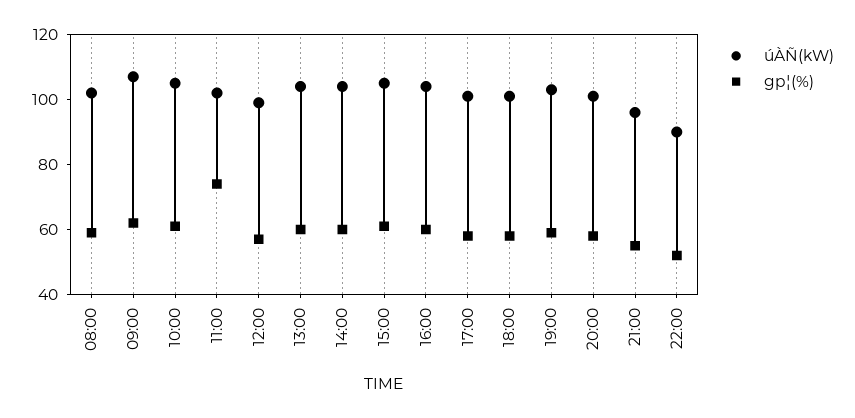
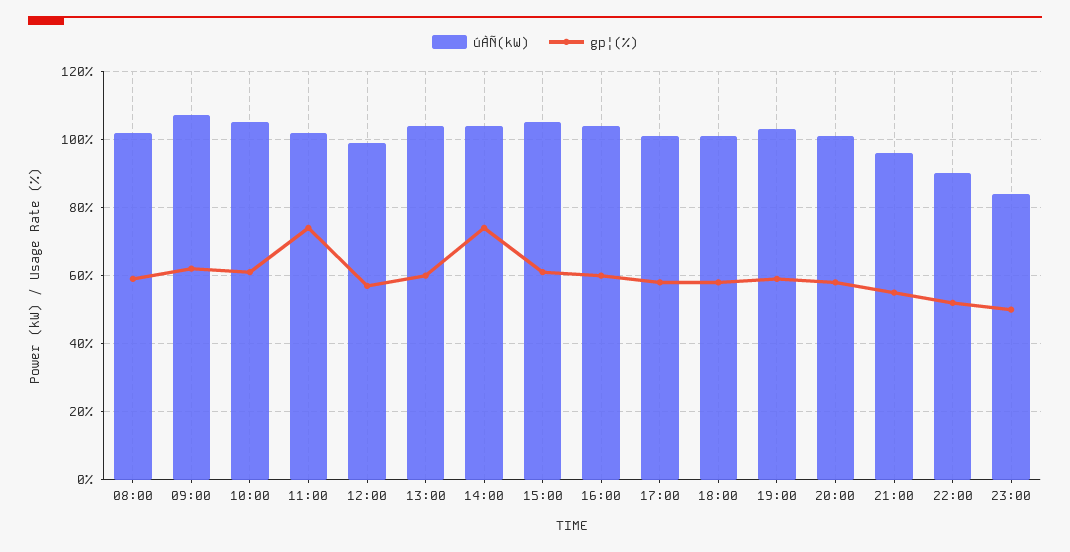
gp¦(%), 14:00: 60 -> 75
úÀÑ(kW), 23:00: none -> 85
gp¦(%), 23:00: none -> 50

